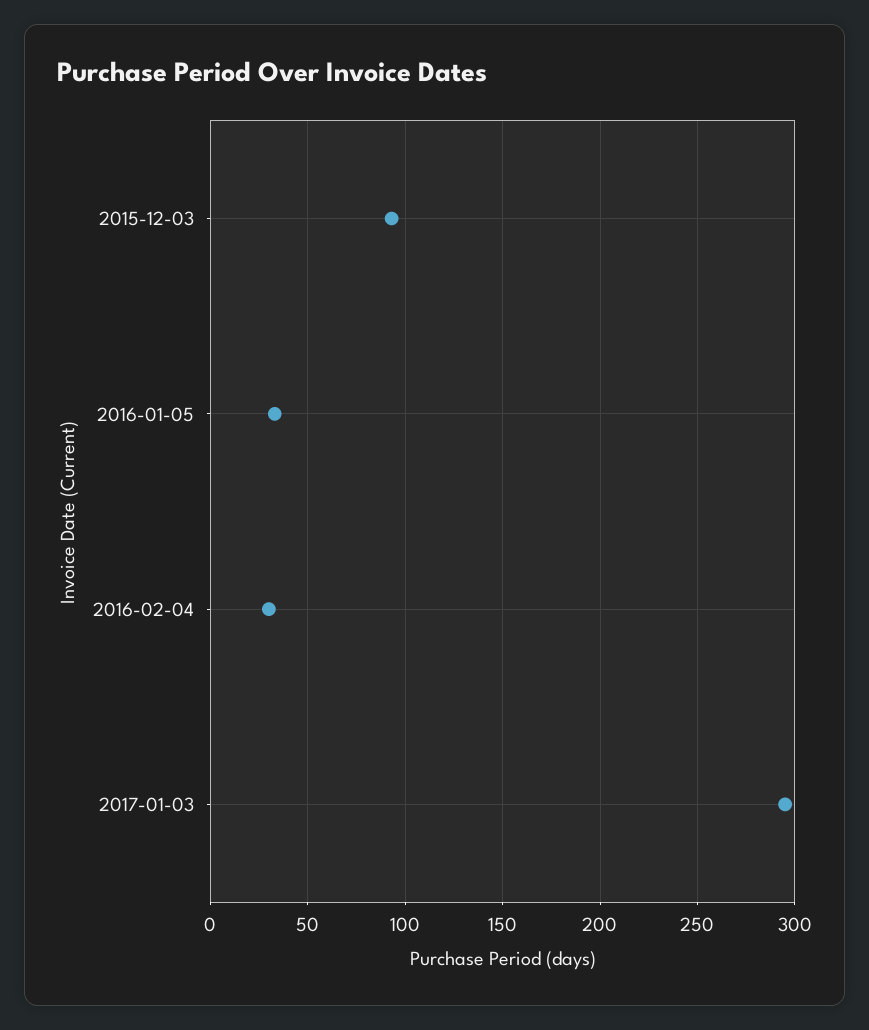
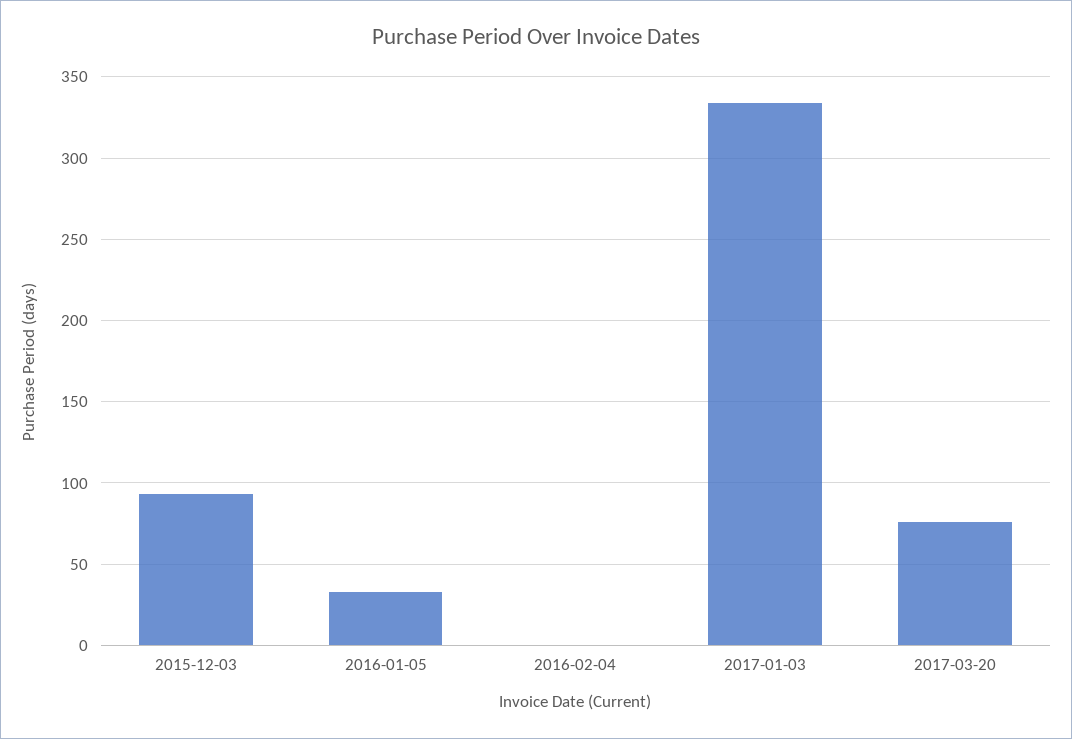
2016-02-04: 30 -> 0
2017-01-03: 295 -> 335
2017-03-20: none -> 75

